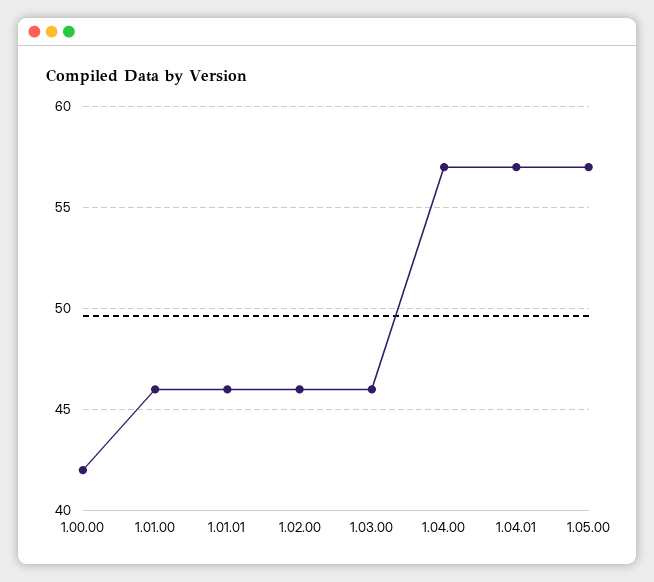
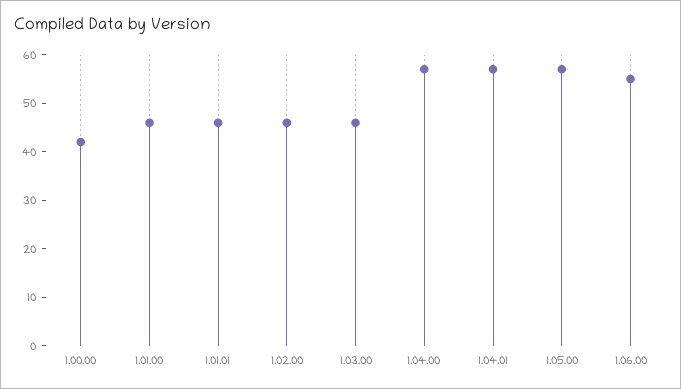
1.06.00: none -> 55

